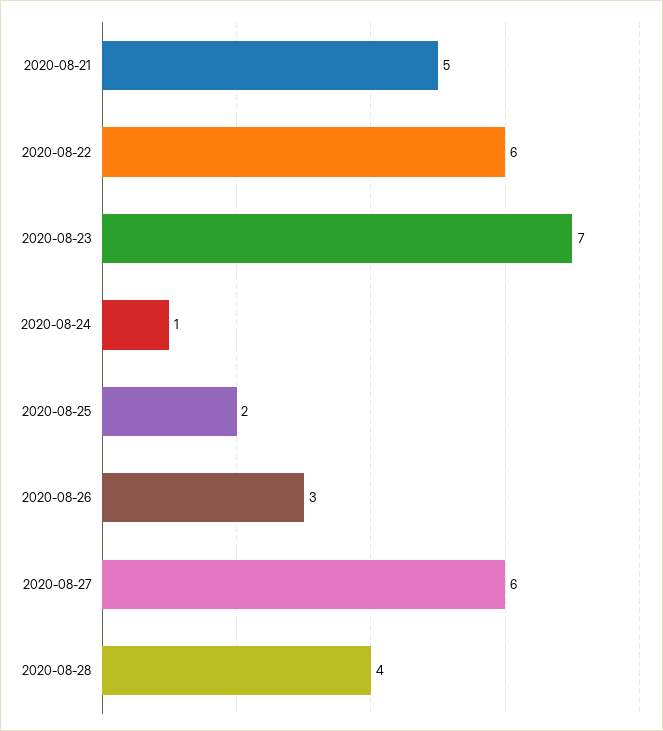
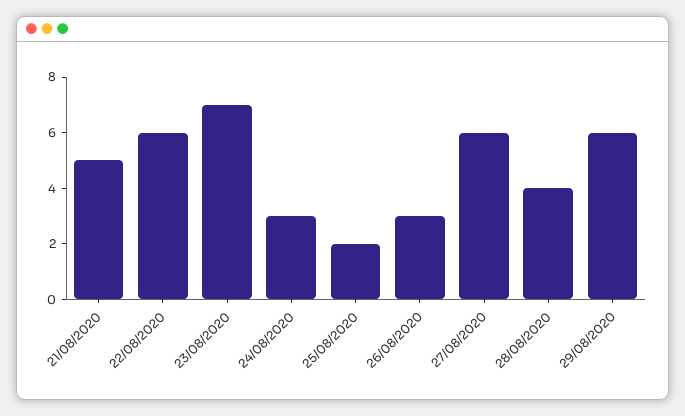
2020-08-24: 1 -> 3
29/08/2020: none -> 6

